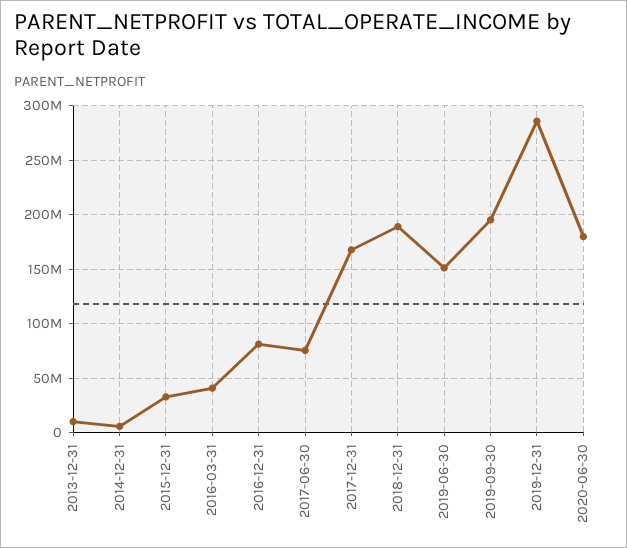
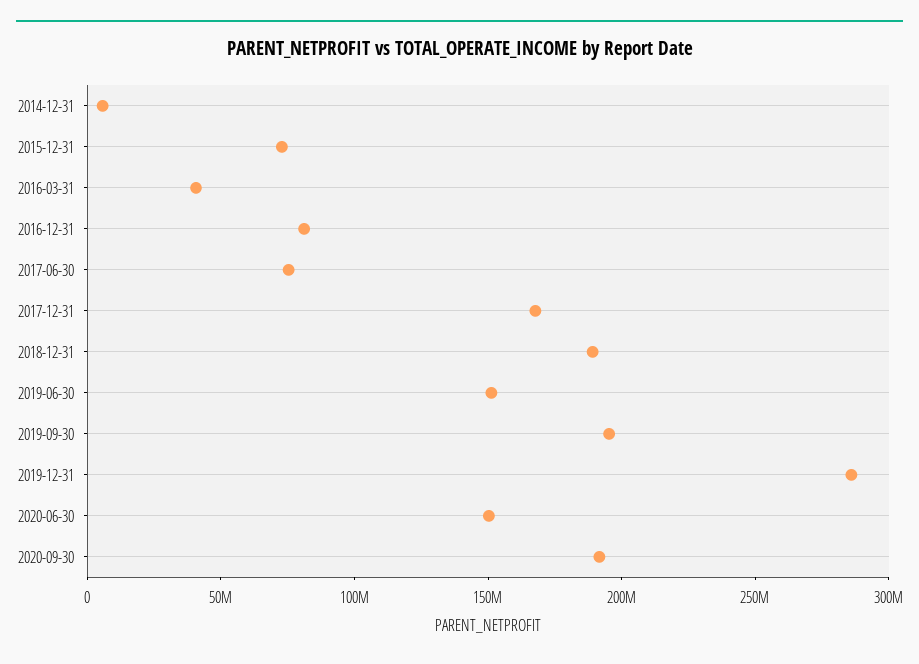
2013-12-31: 10000000 -> none
2015-12-31: 30000000 -> 70000000
2020-06-30: 180000000 -> 150000000
2020-09-30: none -> 190000000

